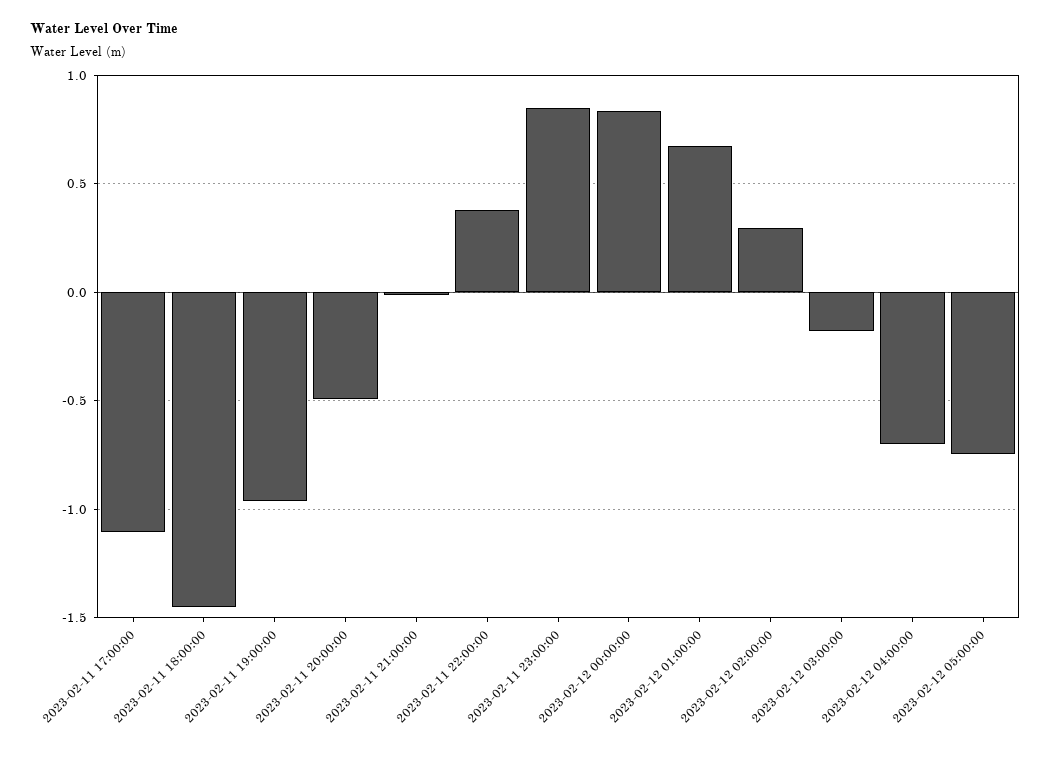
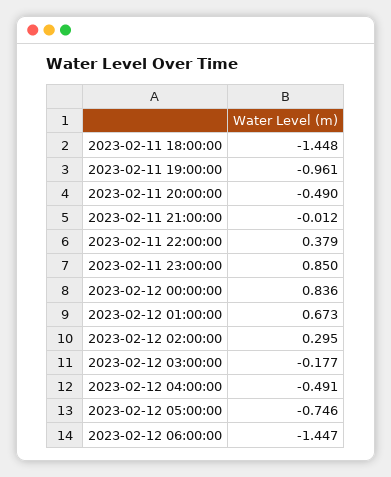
2023-02-11 17:00:00: -1.1 -> none
2023-02-12 04:00:00: -0.7 -> -0.491
2023-02-12 06:00:00: none -> -1.447

